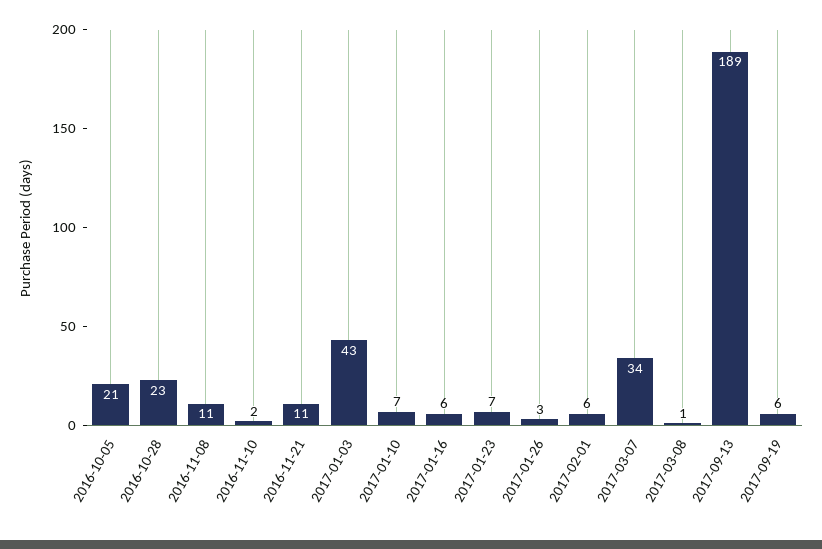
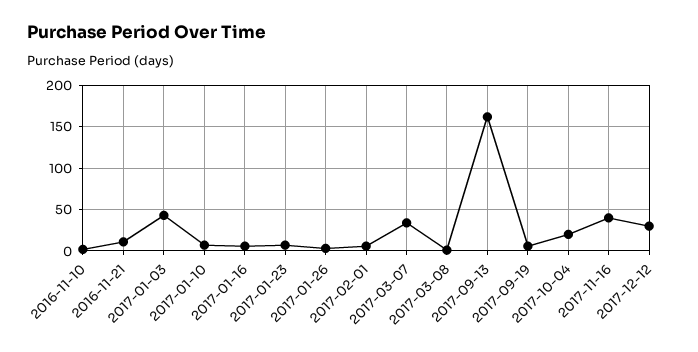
2016-10-05: 21 -> none
2016-10-28: 23 -> none
2016-11-08: 11 -> none
2017-09-13: 189 -> 160
2017-10-04: none -> 20
2017-11-16: none -> 40
2017-12-12: none -> 30

